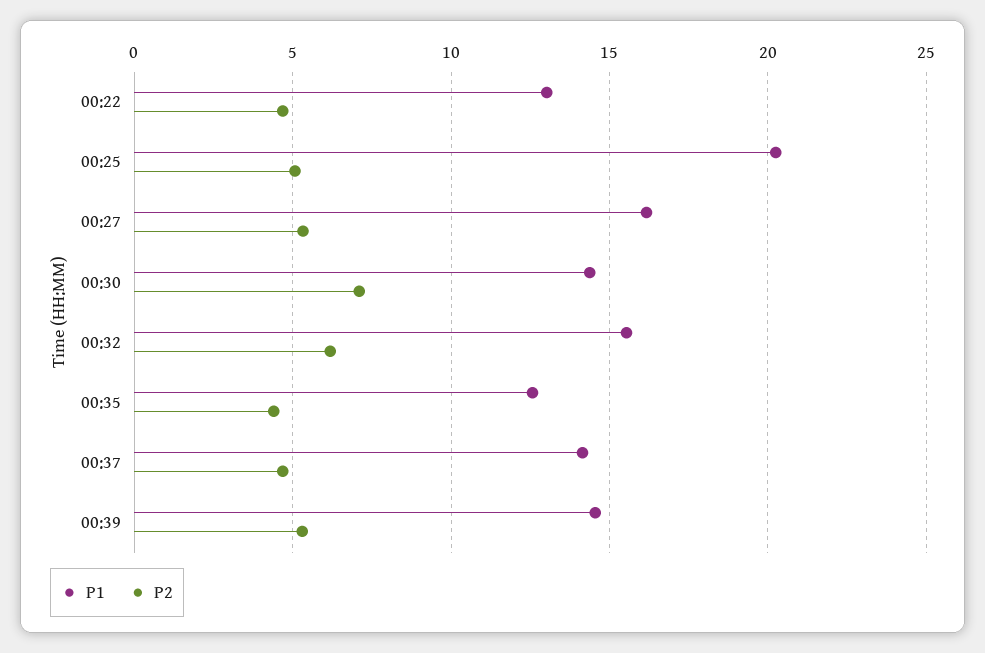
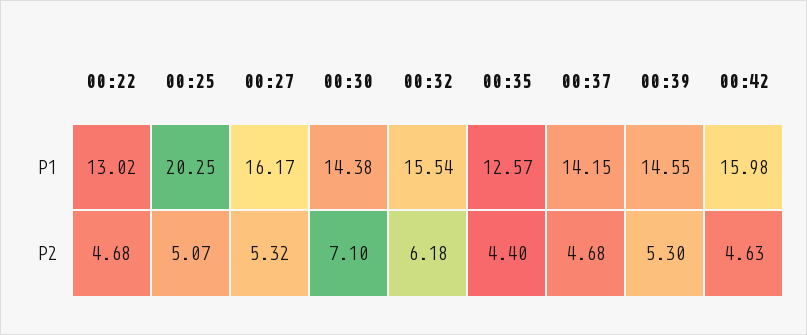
P1, 00:42: none -> 15.98
P2, 00:42: none -> 4.63

